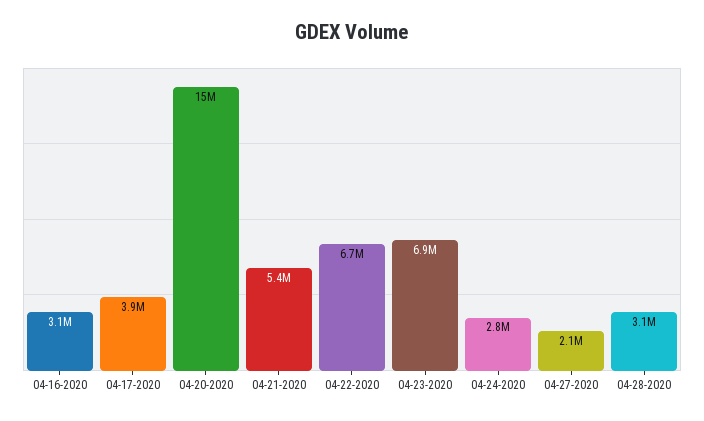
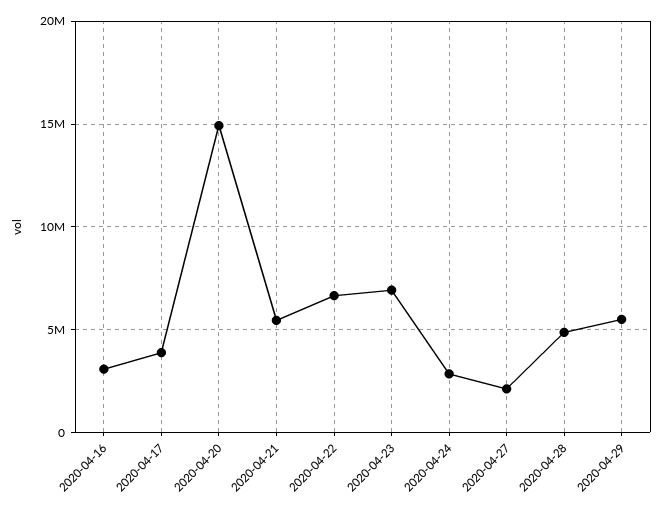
04-28-2020: 3100000 -> 5000000
2020-04-29: none -> 5500000

